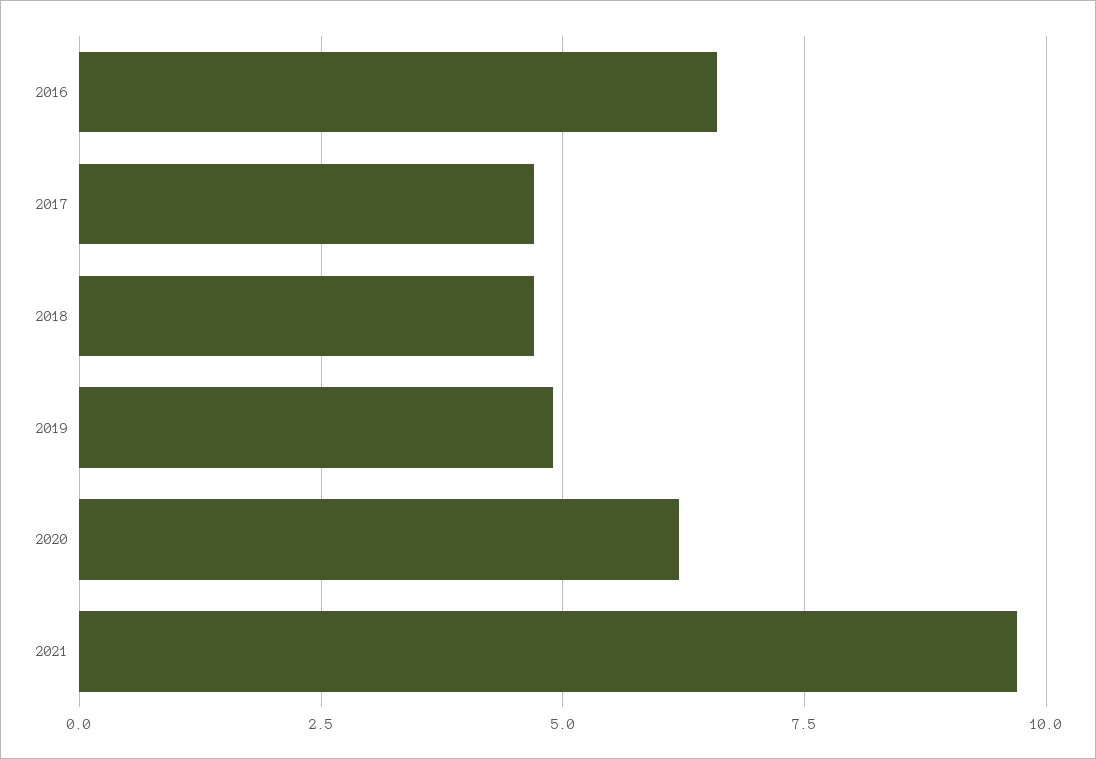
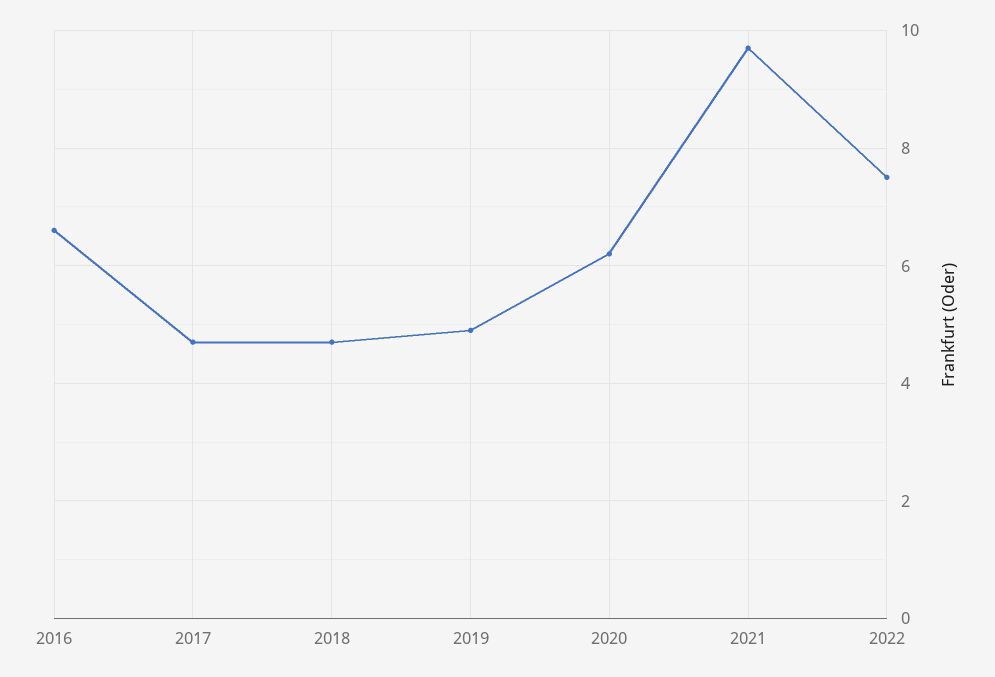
2022: none -> 7.5

